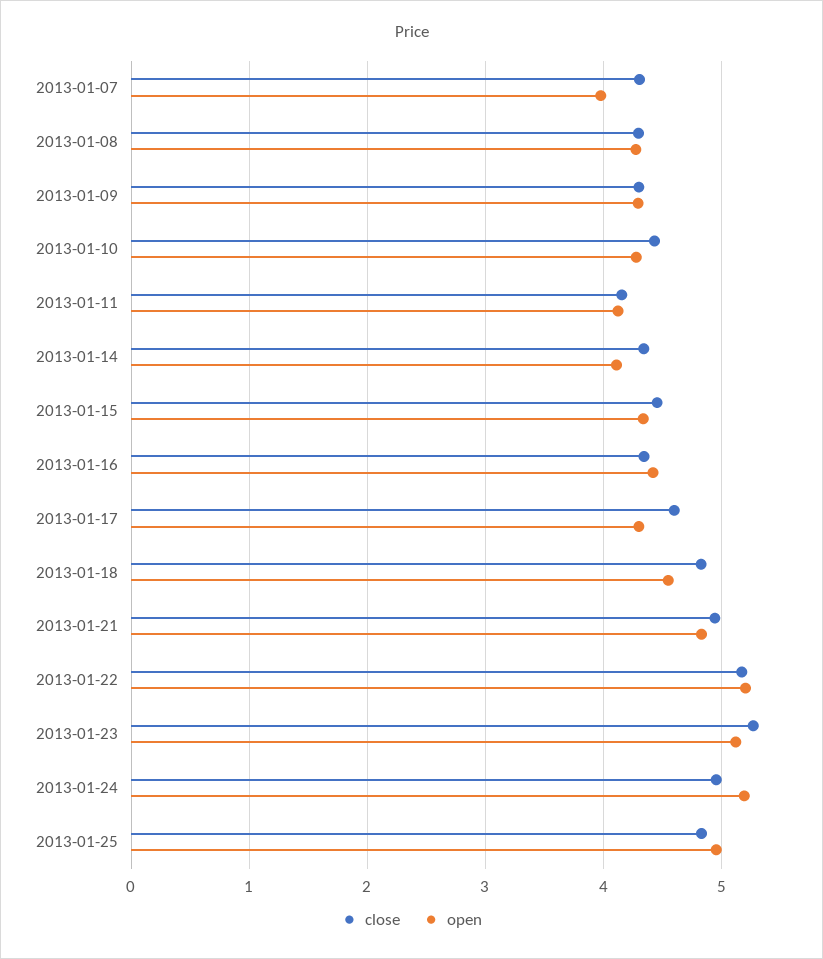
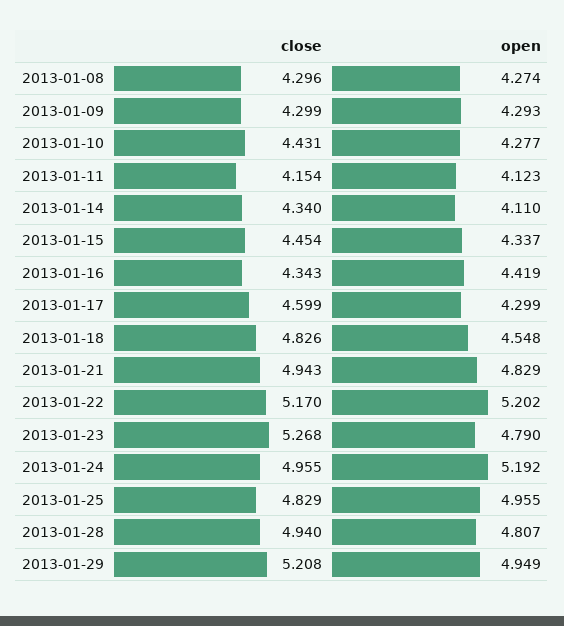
close, 2013-01-07: 4.3 -> none
open, 2013-01-07: 4 -> none
open, 2013-01-23: 5.1 -> 4.79
close, 2013-01-28: none -> 4.94
open, 2013-01-28: none -> 4.807
close, 2013-01-29: none -> 5.208
open, 2013-01-29: none -> 4.949

